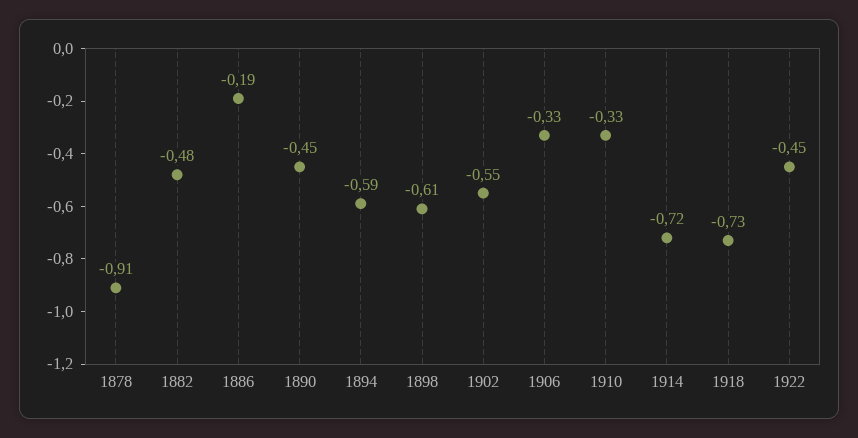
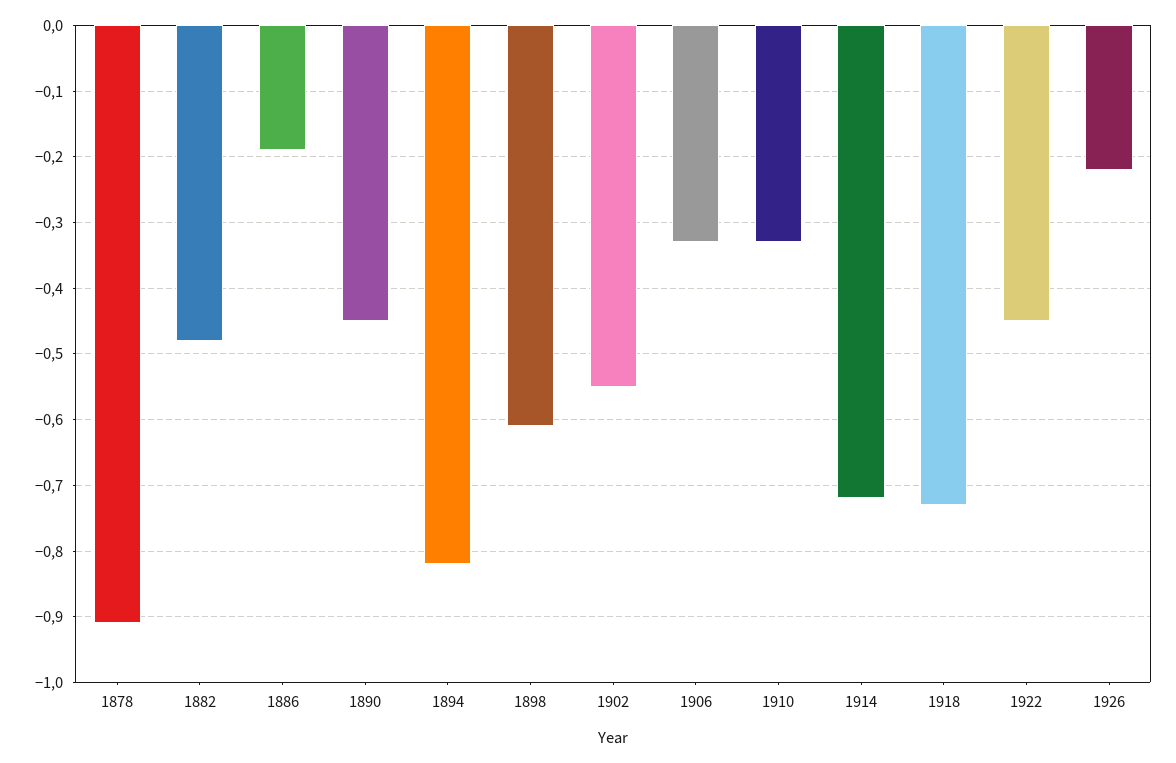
1894: -0.59 -> -0.82
1926: none -> -0.22

